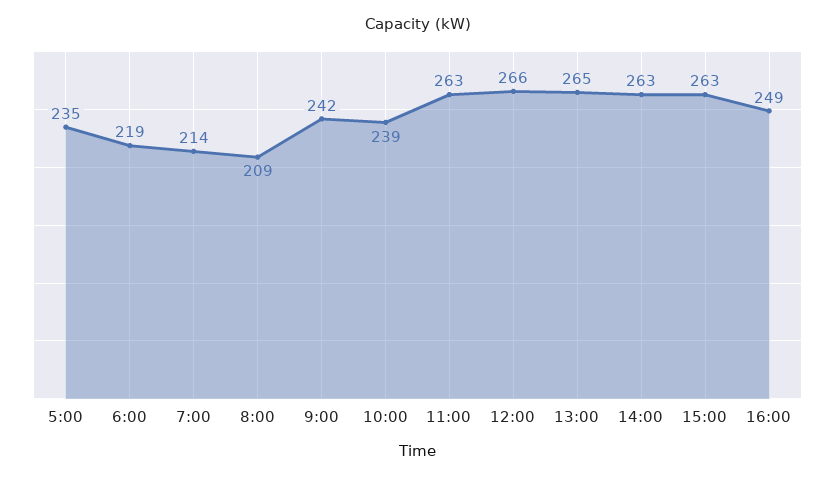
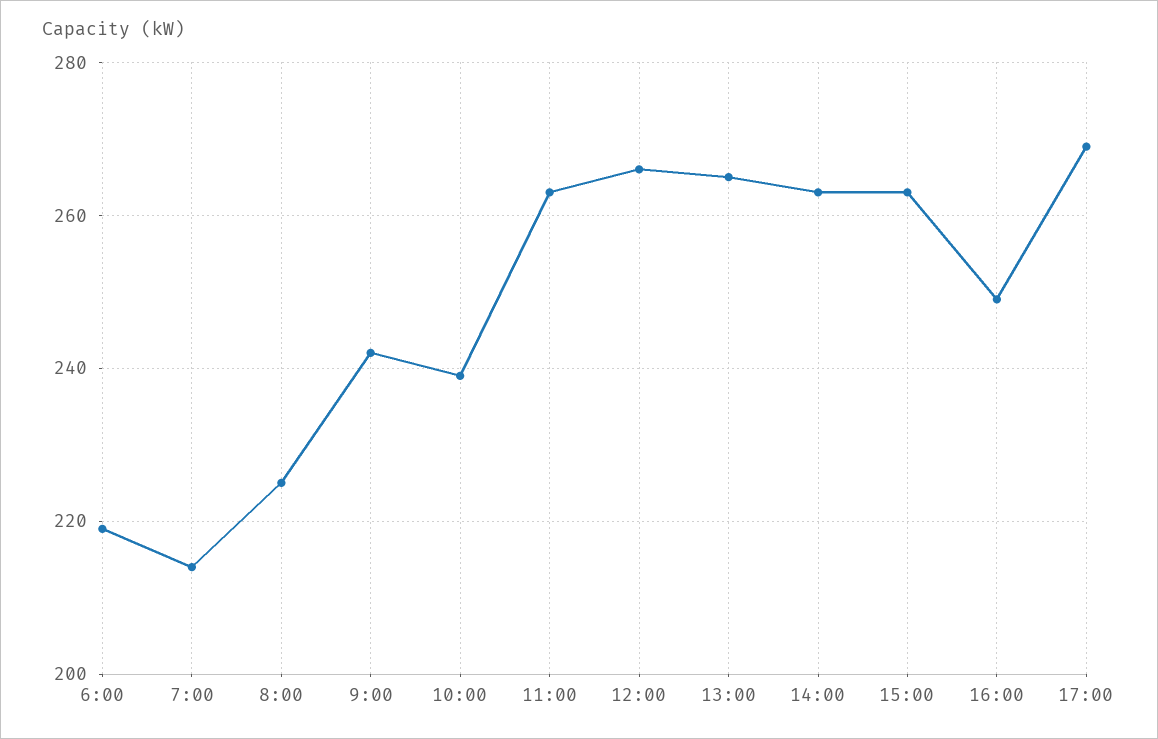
5:00: 235 -> none
8:00: 209 -> 225
17:00: none -> 270

